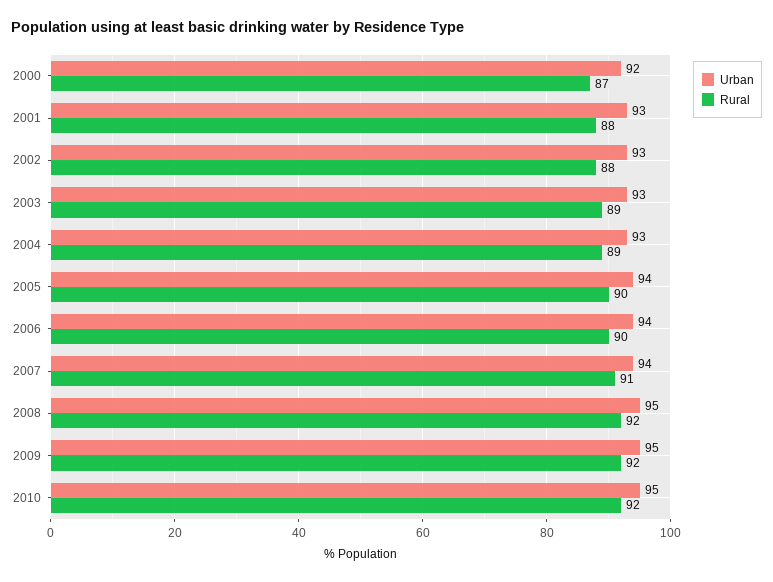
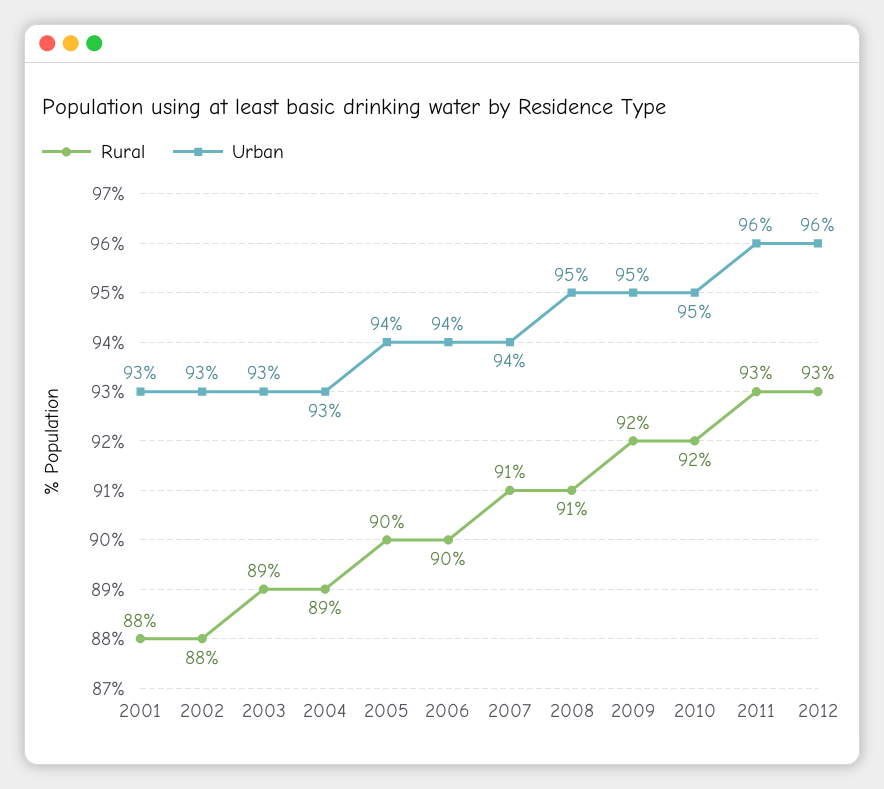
Urban, 2000: 92 -> none
Rural, 2000: 87 -> none
Rural, 2008: 92 -> 91
Rural, 2011: none -> 93
Urban, 2011: none -> 96
Rural, 2012: none -> 93
Urban, 2012: none -> 96

